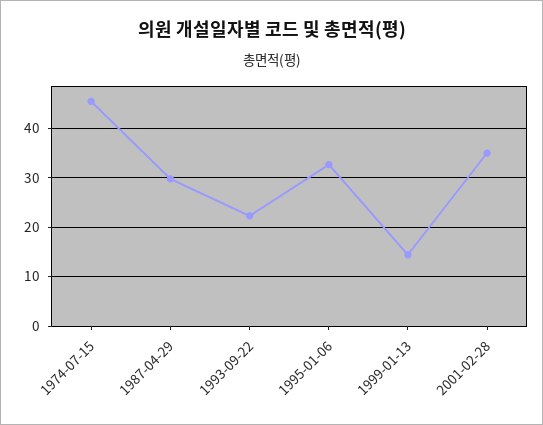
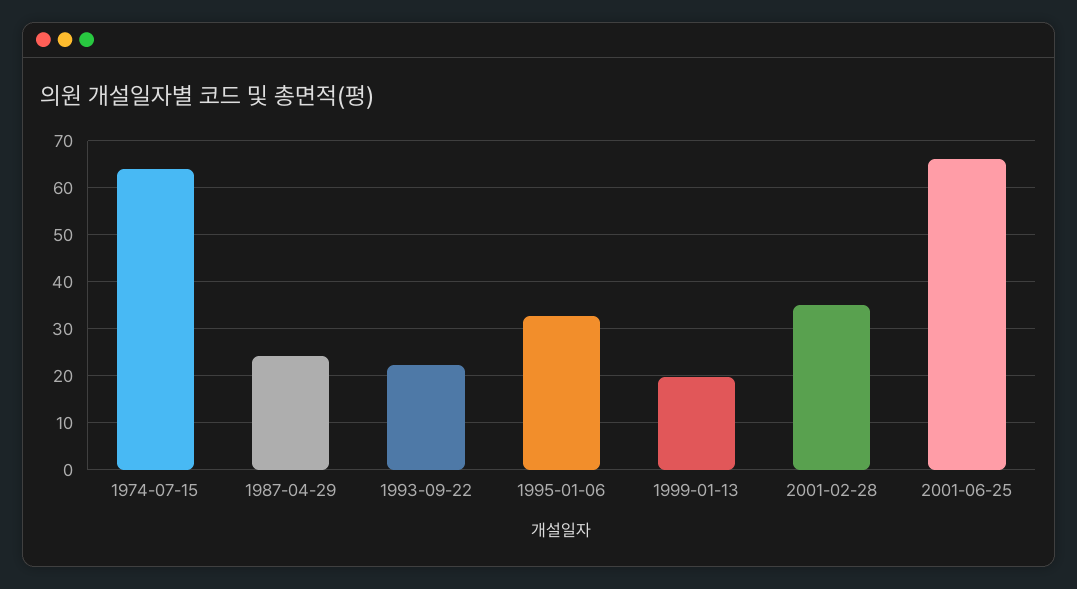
1974-07-15: 46 -> 64
1987-04-29: 30 -> 24
1999-01-13: 14 -> 20
2001-06-25: none -> 66

